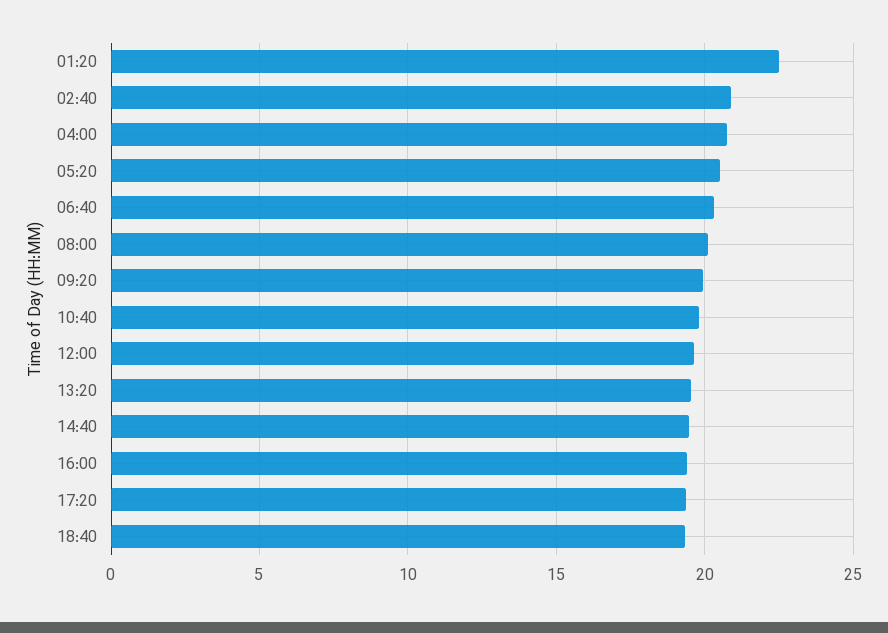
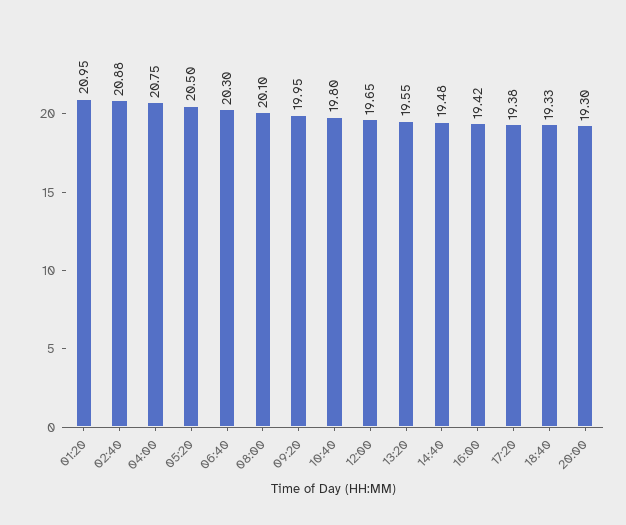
01:20: 22.5 -> 20.95
20:00: none -> 19.3

